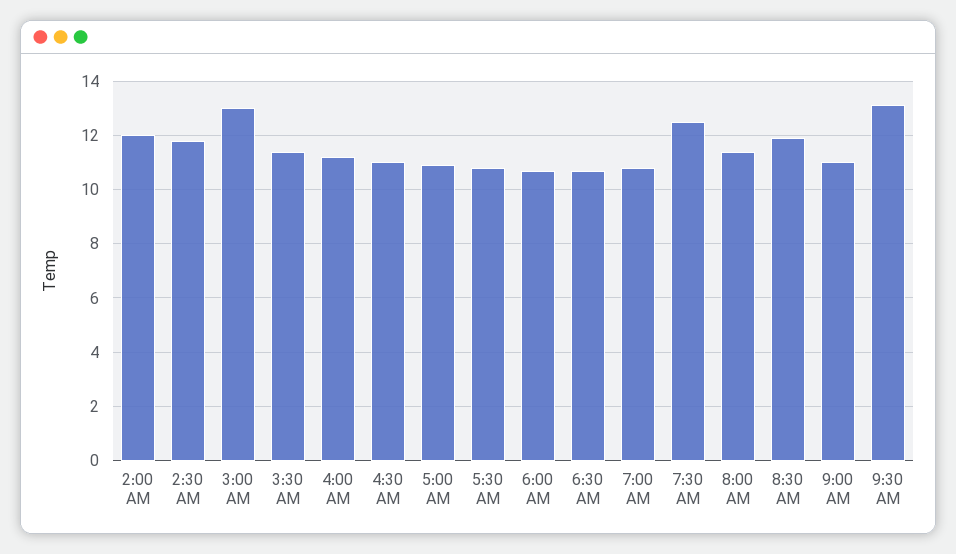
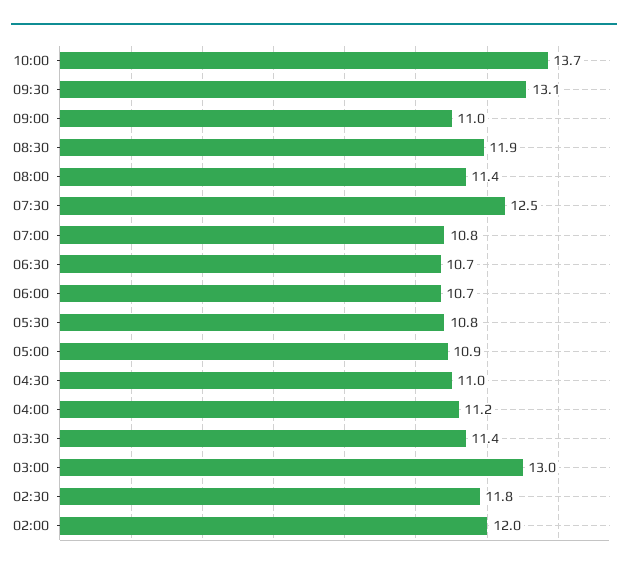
10:00: none -> 13.7

